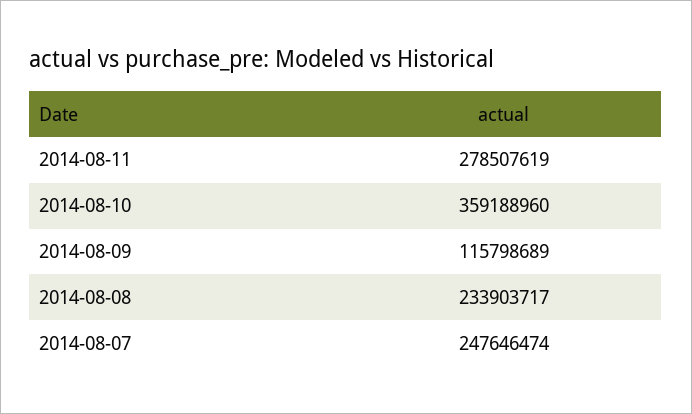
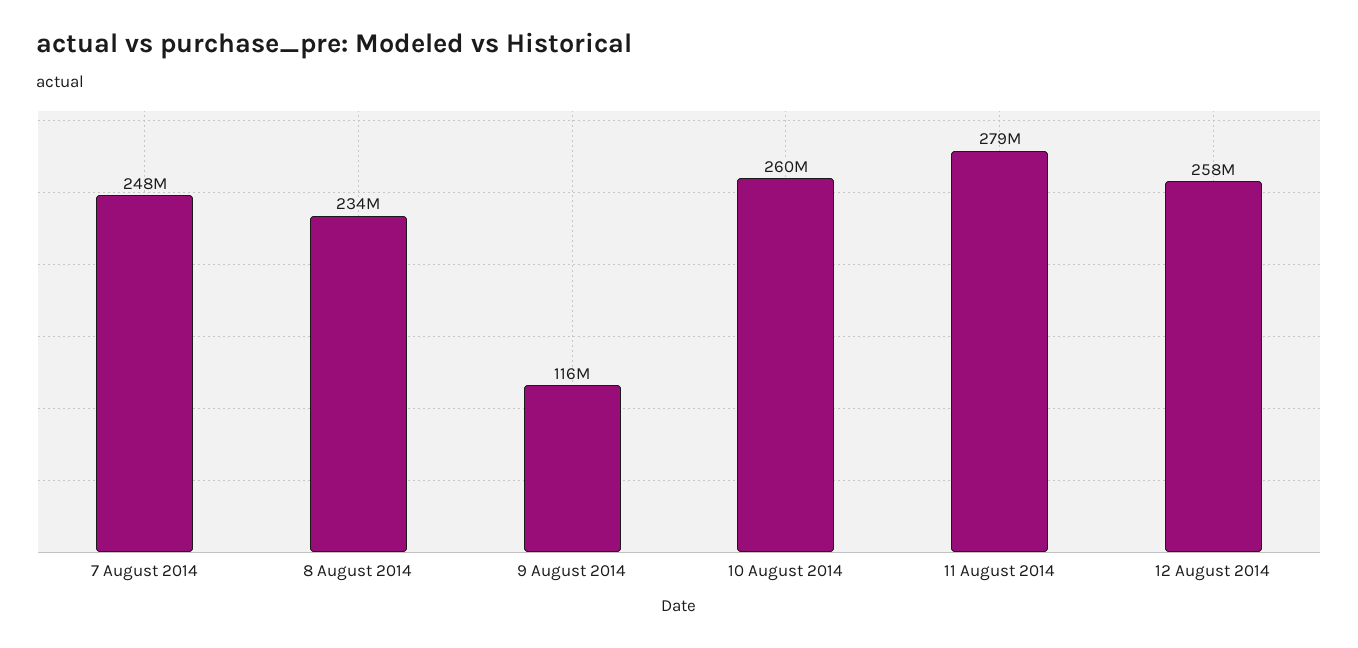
2014-08-10: 359188960 -> 260000000
12 August 2014: none -> 258000000

